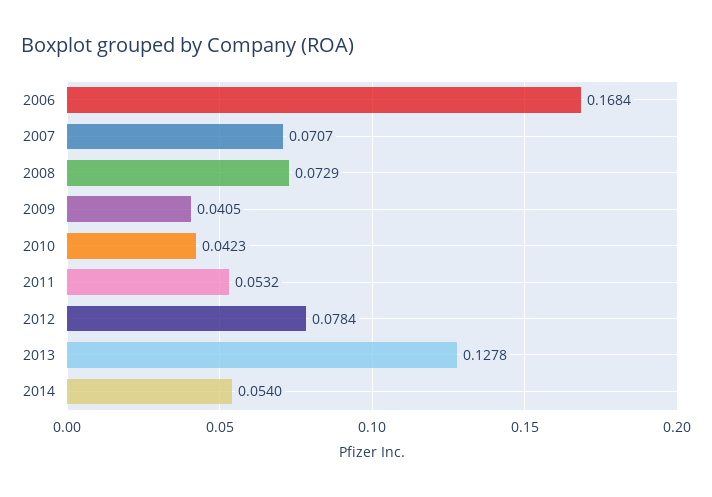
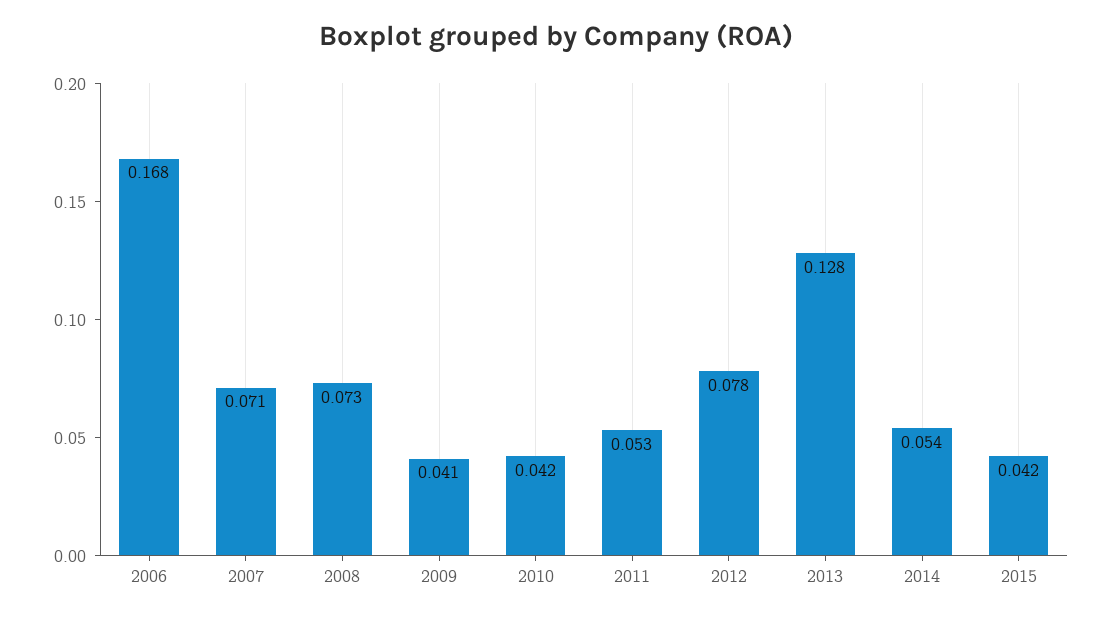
2015: none -> 0.042

